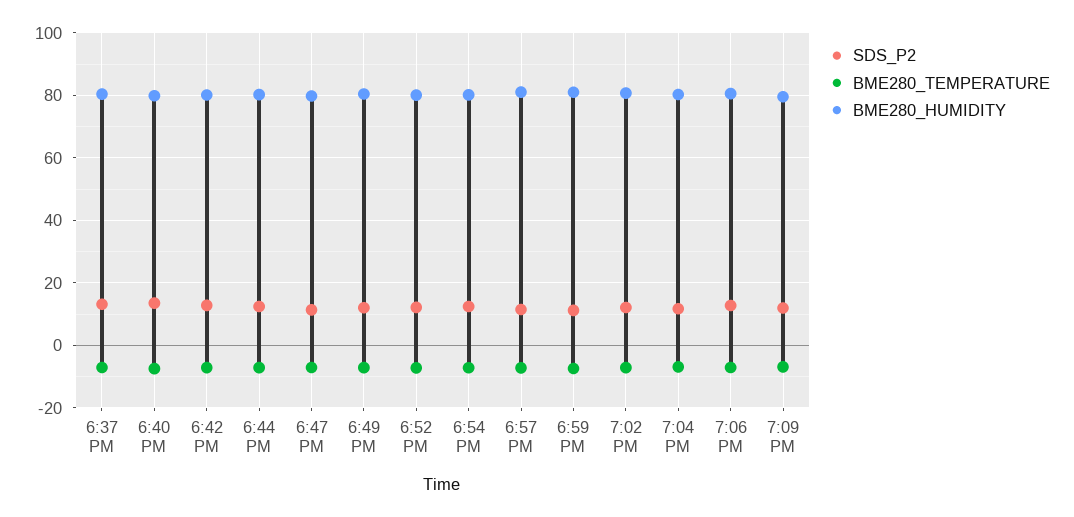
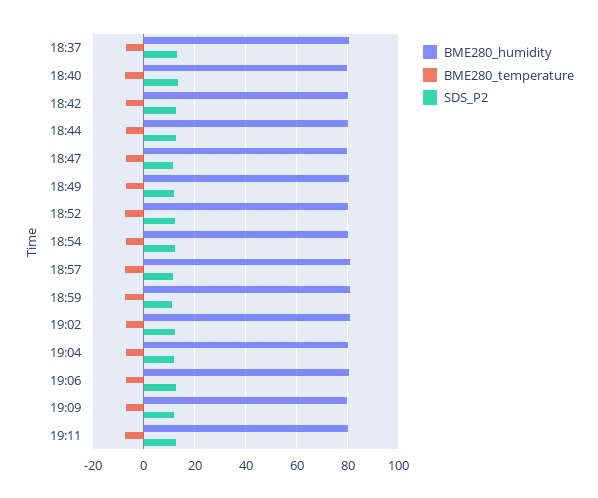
BME280_HUMIDITY, 19:11: none -> 80
BME280_TEMPERATURE, 19:11: none -> -7.5
SDS_P2, 19:11: none -> 12.5

